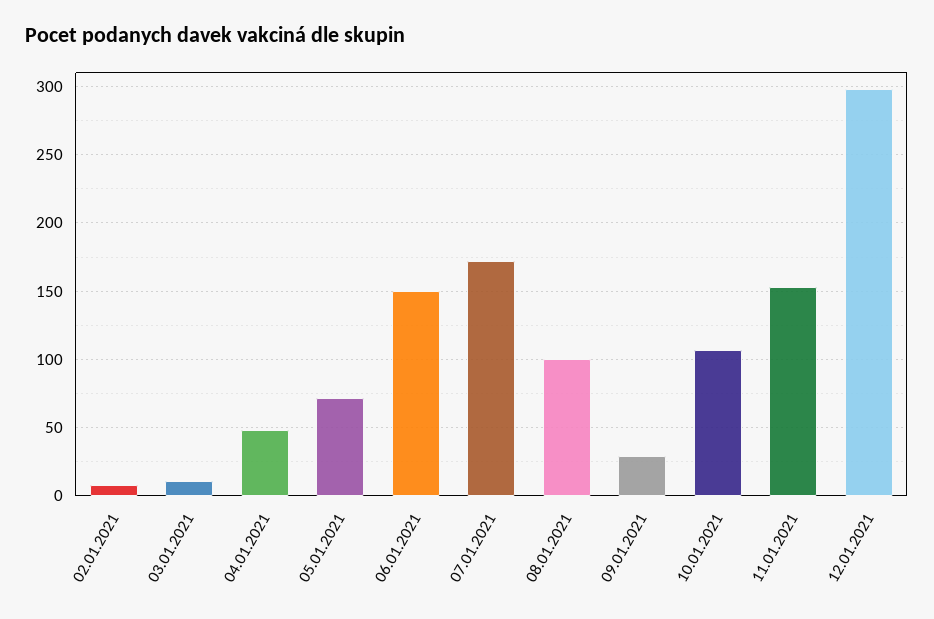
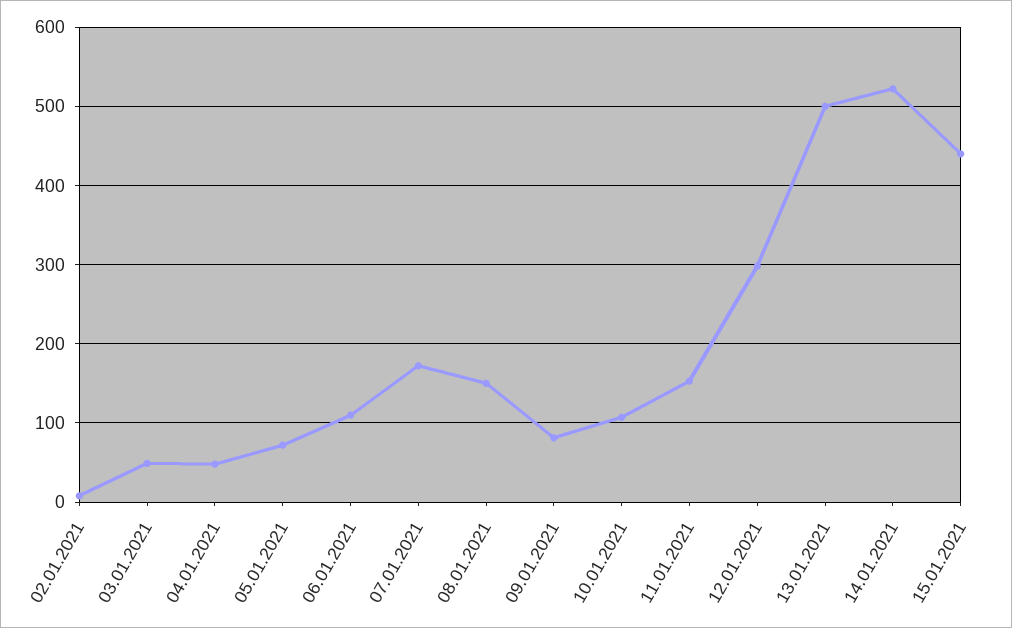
03.01.2021: 10 -> 50
06.01.2021: 150 -> 110
08.01.2021: 100 -> 150
09.01.2021: 30 -> 80
13.01.2021: none -> 500
14.01.2021: none -> 520
15.01.2021: none -> 440

